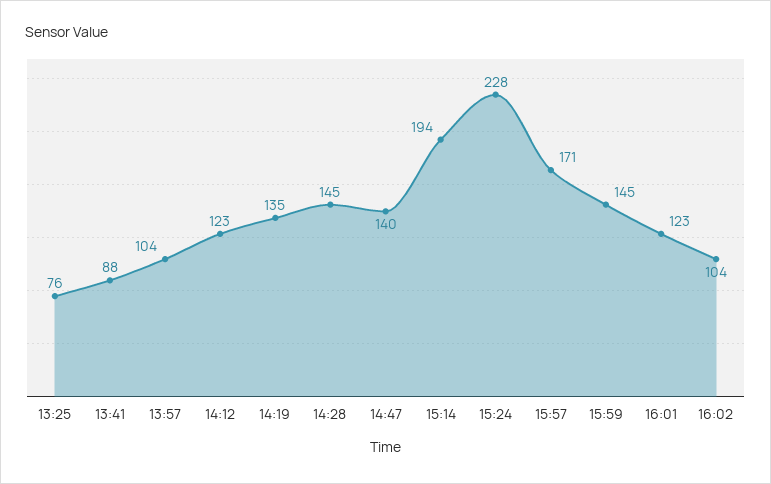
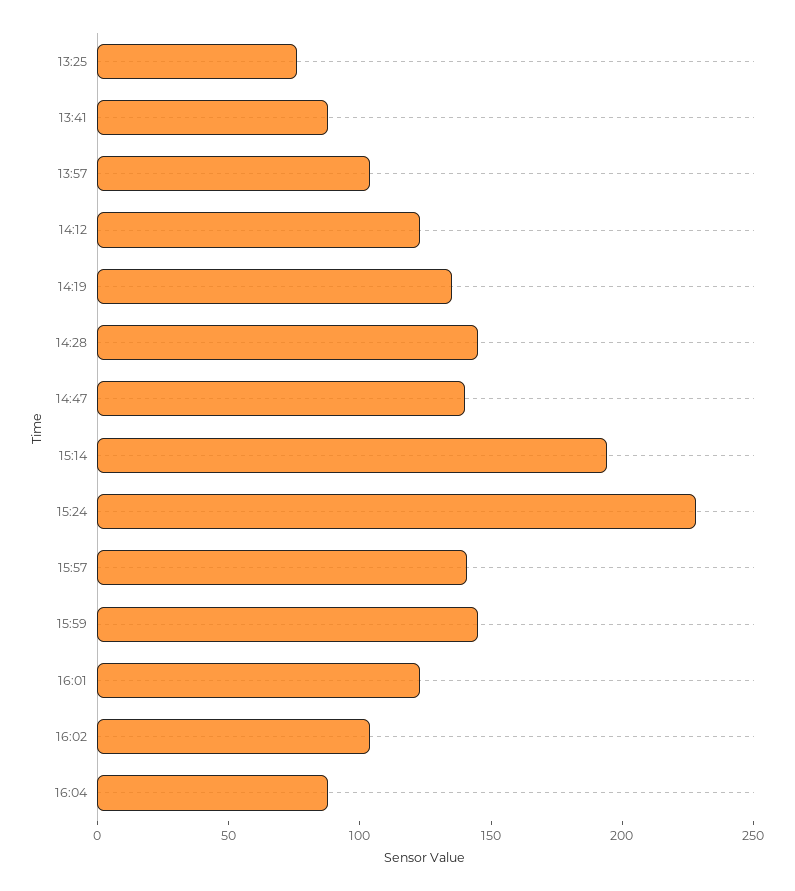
15:57: 171 -> 140
16:04: none -> 90

